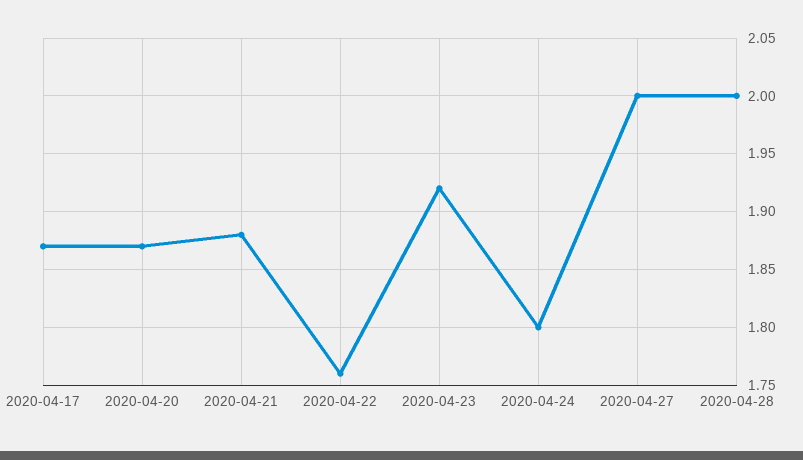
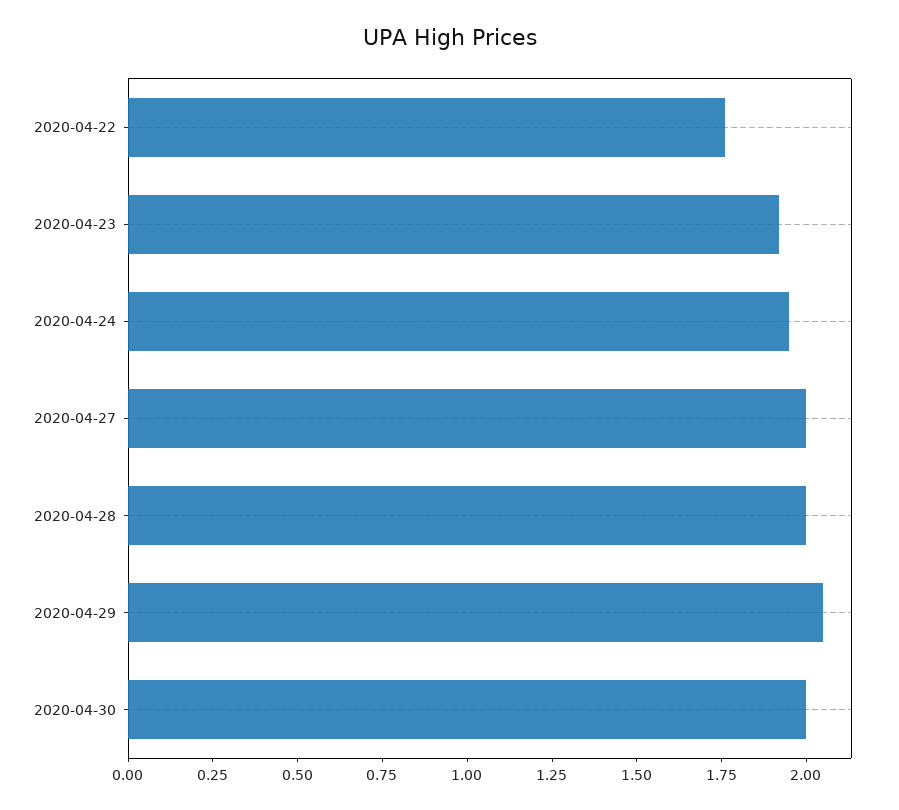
2020-04-17: 1.87 -> none
2020-04-20: 1.87 -> none
2020-04-21: 1.88 -> none
2020-04-24: 1.8 -> 1.95
2020-04-29: none -> 2.05
2020-04-30: none -> 2

